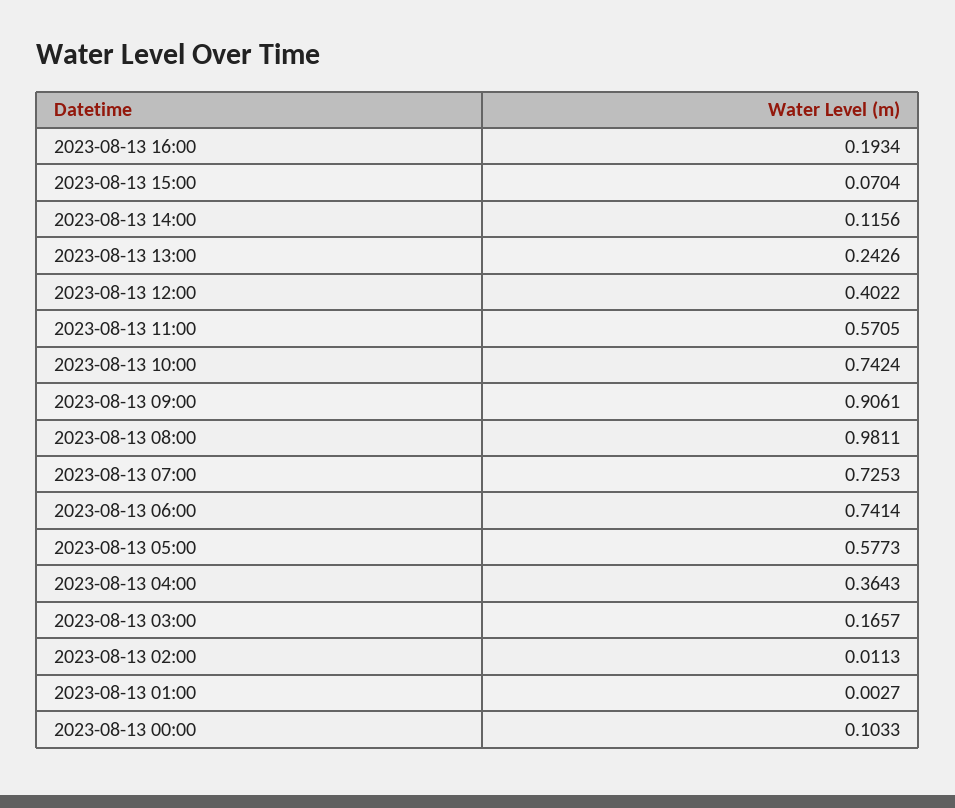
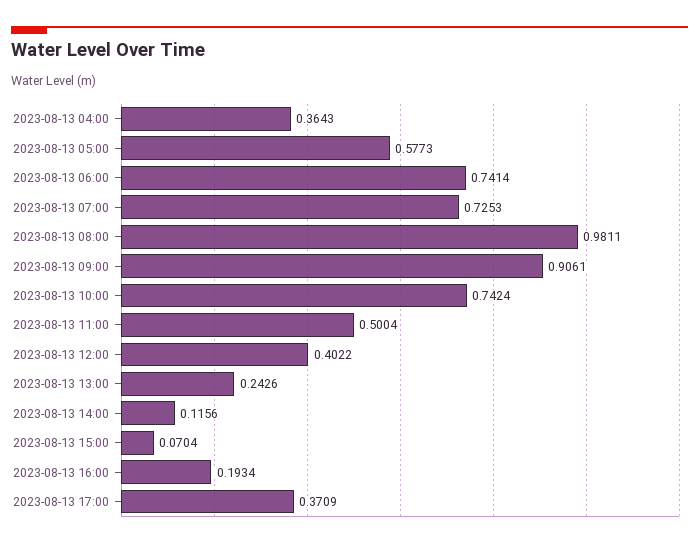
2023-08-13 11:00: 0.5705 -> 0.5004
2023-08-13 03:00: 0.1657 -> none
2023-08-13 02:00: 0.0113 -> none
2023-08-13 01:00: 0.0027 -> none
2023-08-13 00:00: 0.1033 -> none
2023-08-13 17:00: none -> 0.3709

